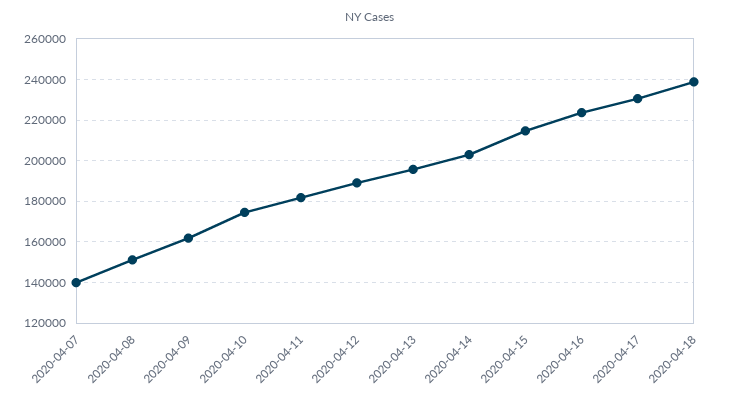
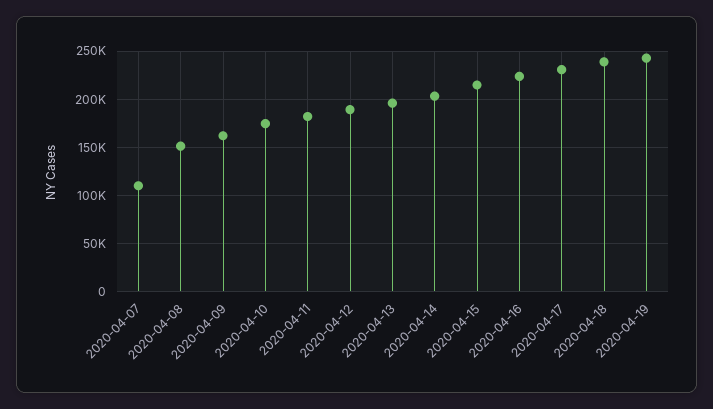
2020-04-07: 140000 -> 110000
2020-04-19: none -> 240000

